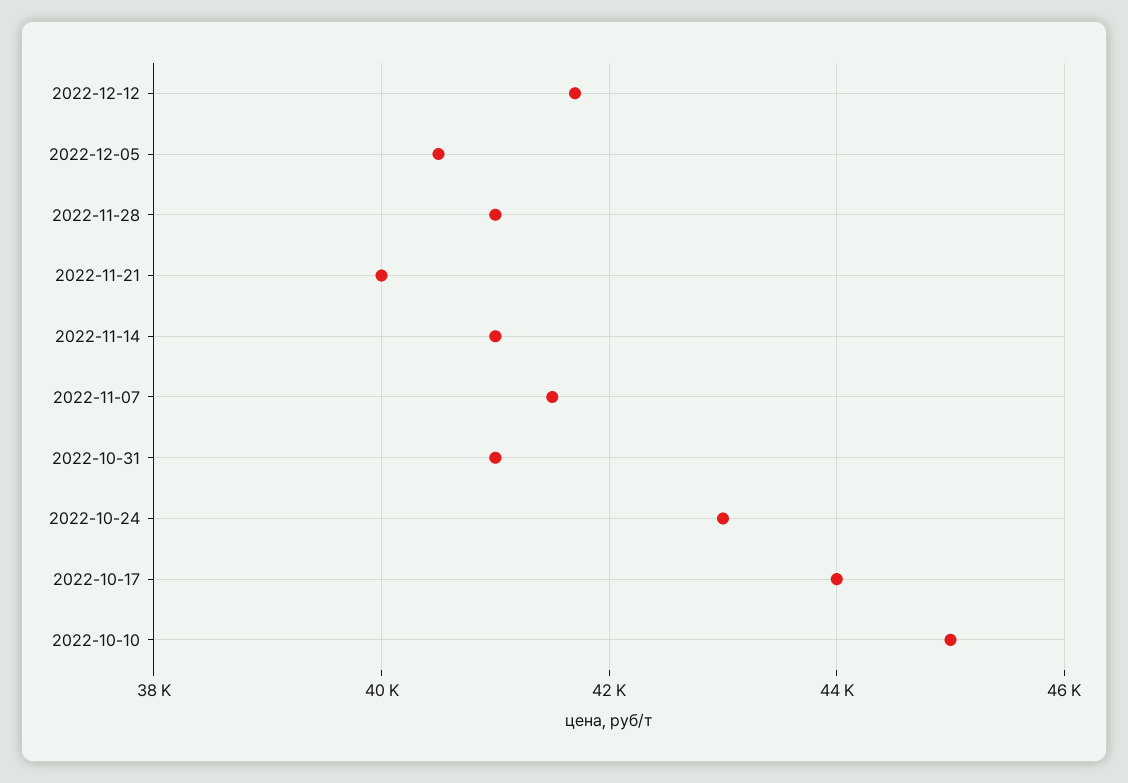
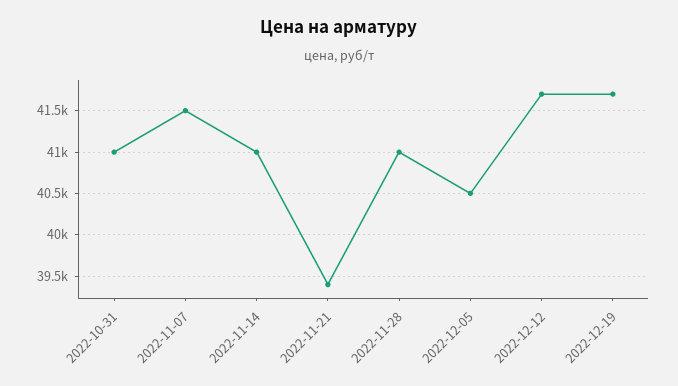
2022-11-21: 40000 -> 39400
2022-10-24: 43000 -> none
2022-10-17: 44000 -> none
2022-10-10: 45000 -> none
2022-12-19: none -> 41700

